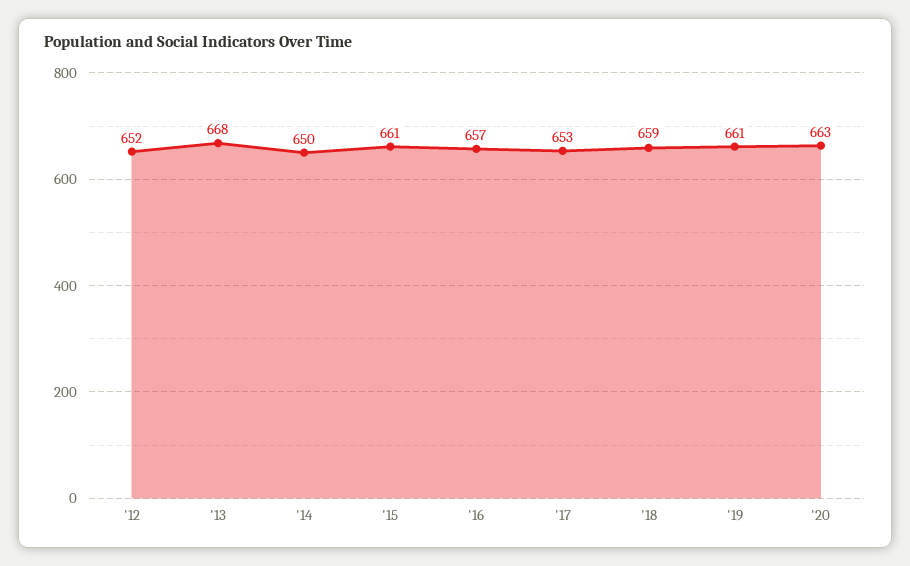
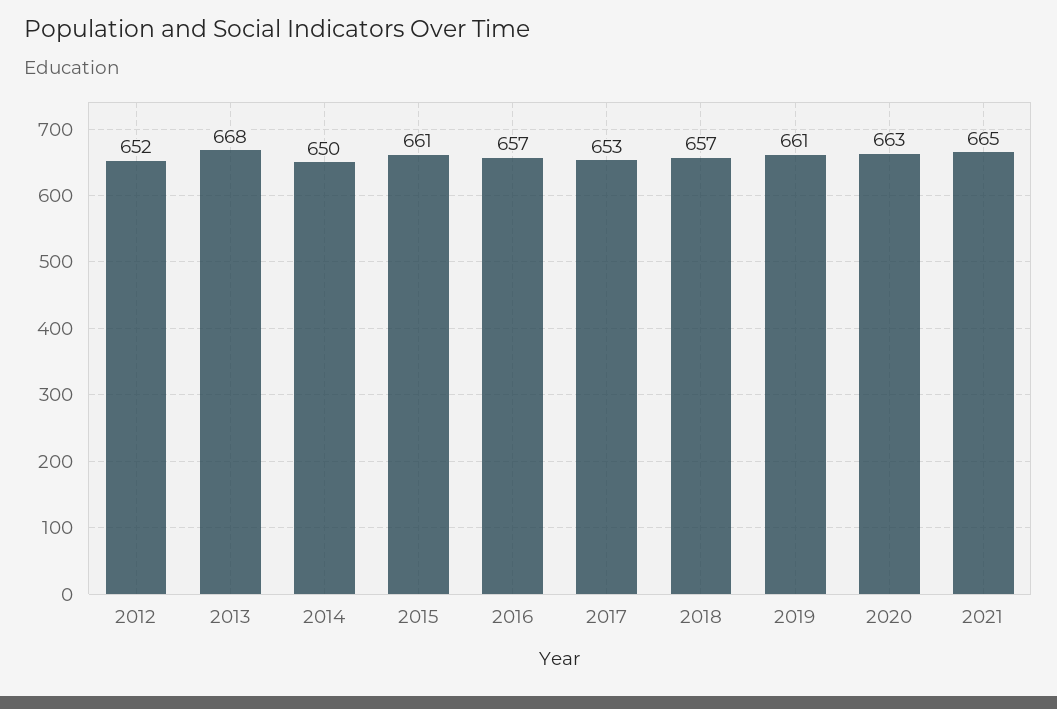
'18: 659 -> 657
2021: none -> 665

